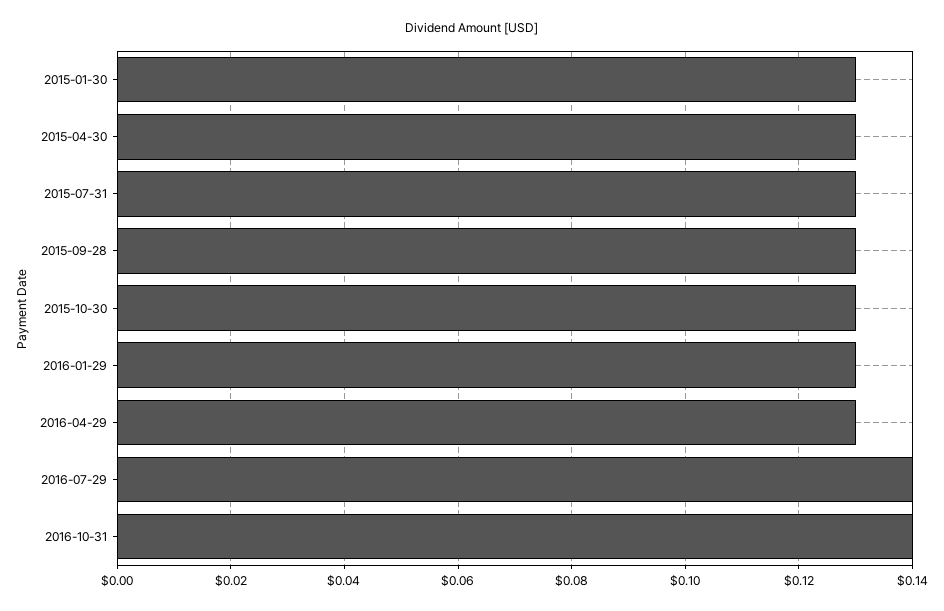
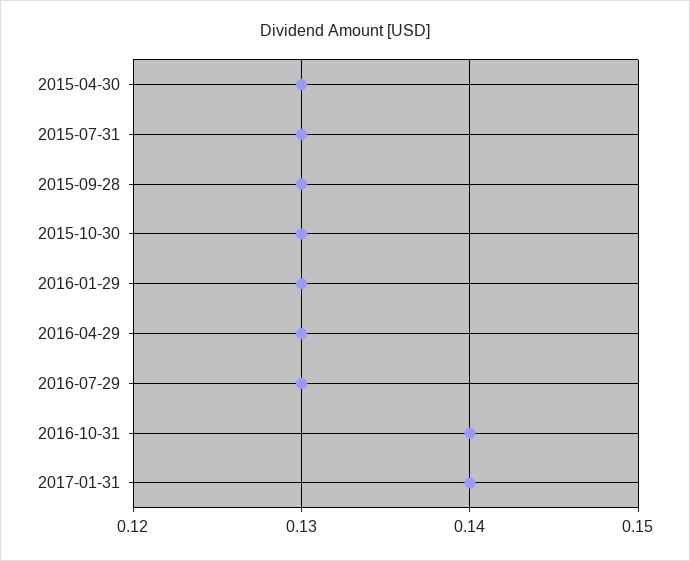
2015-01-30: 0.13 -> none
2016-07-29: 0.14 -> 0.13
2017-01-31: none -> 0.14

